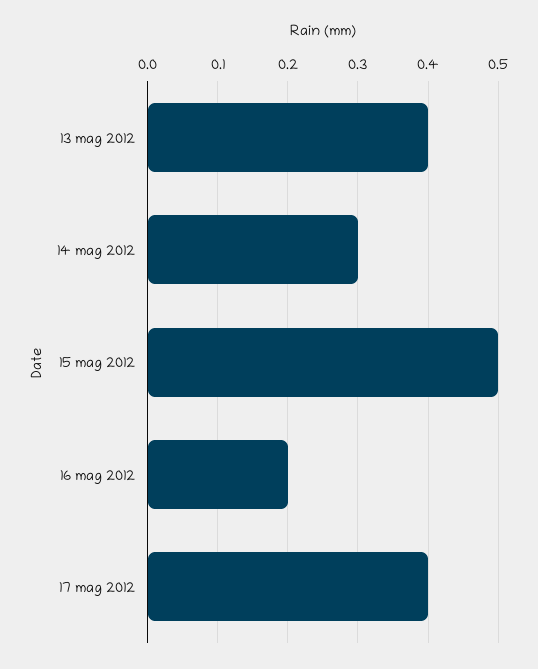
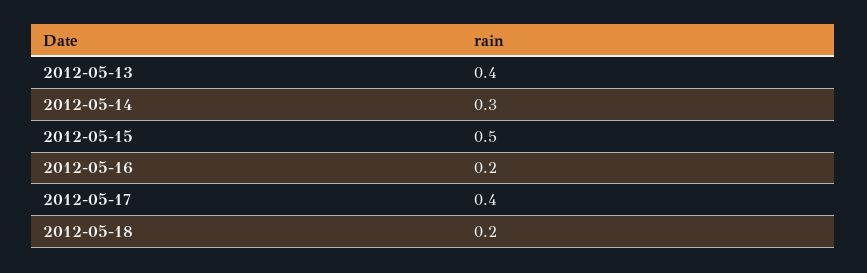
2012-05-18: none -> 0.2

